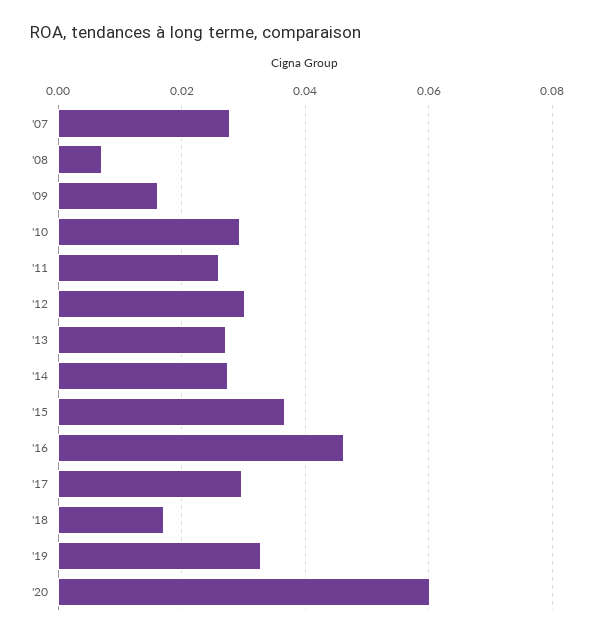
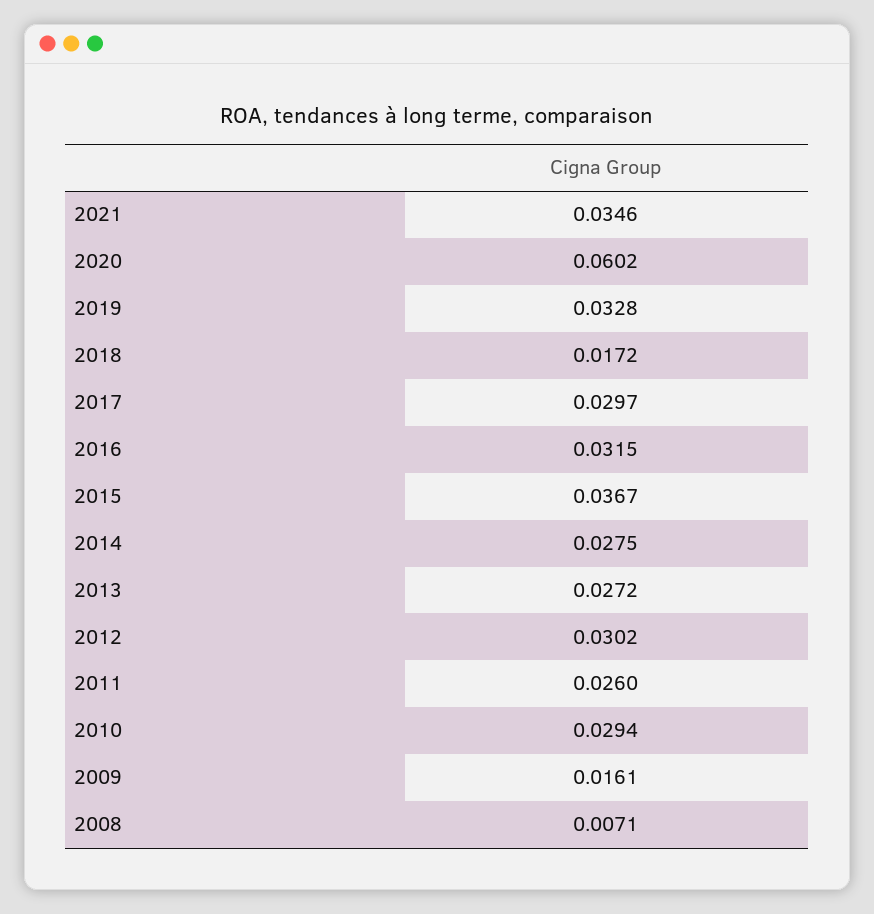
'07: 0.028 -> none
'16: 0.046 -> 0.0315
2021: none -> 0.0346

